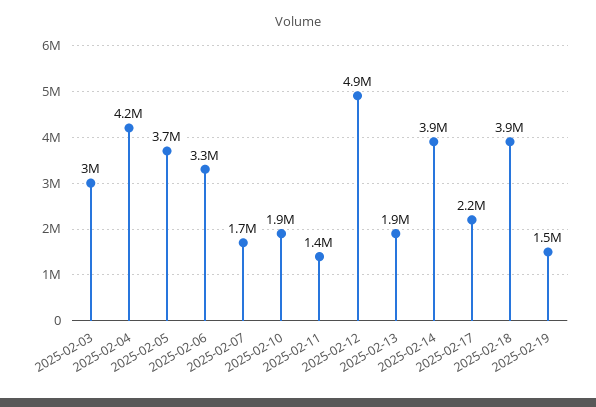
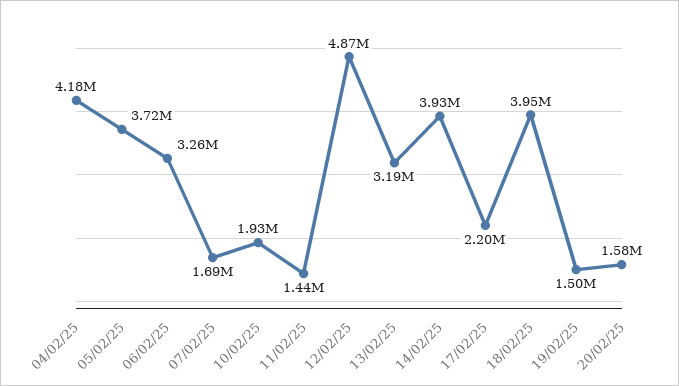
2025-02-03: 3000000 -> none
2025-02-13: 1900000 -> 3190000
20/02/25: none -> 1580000

